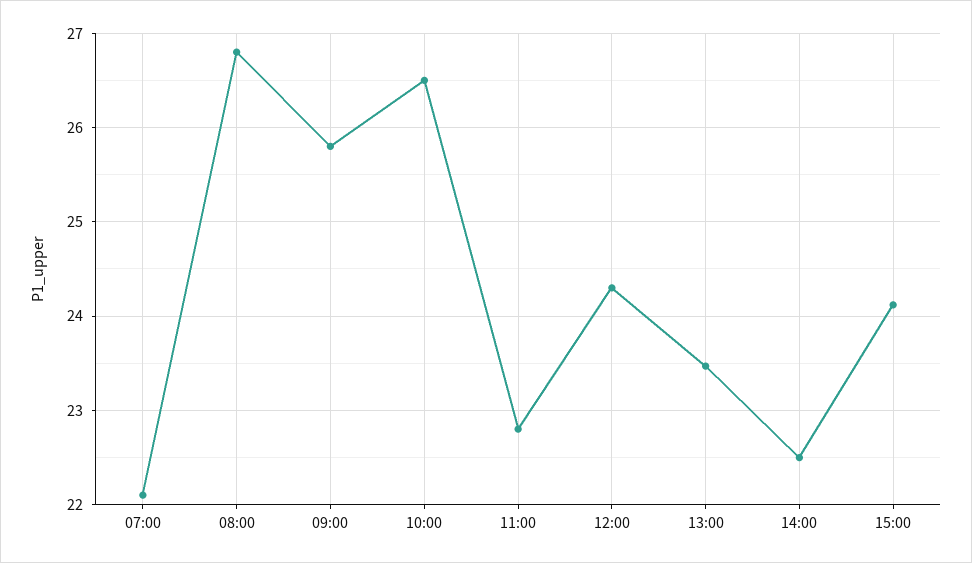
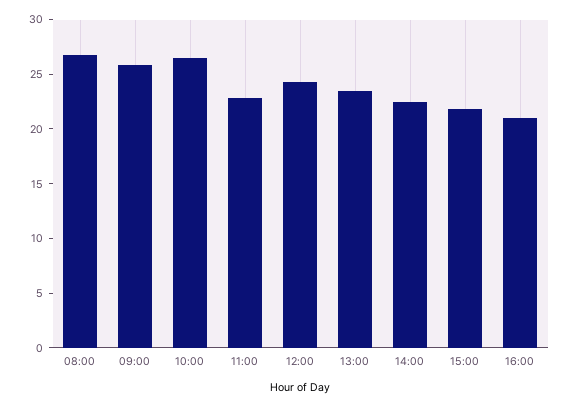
07:00: 22.1 -> none
15:00: 24.1 -> 22
16:00: none -> 21

